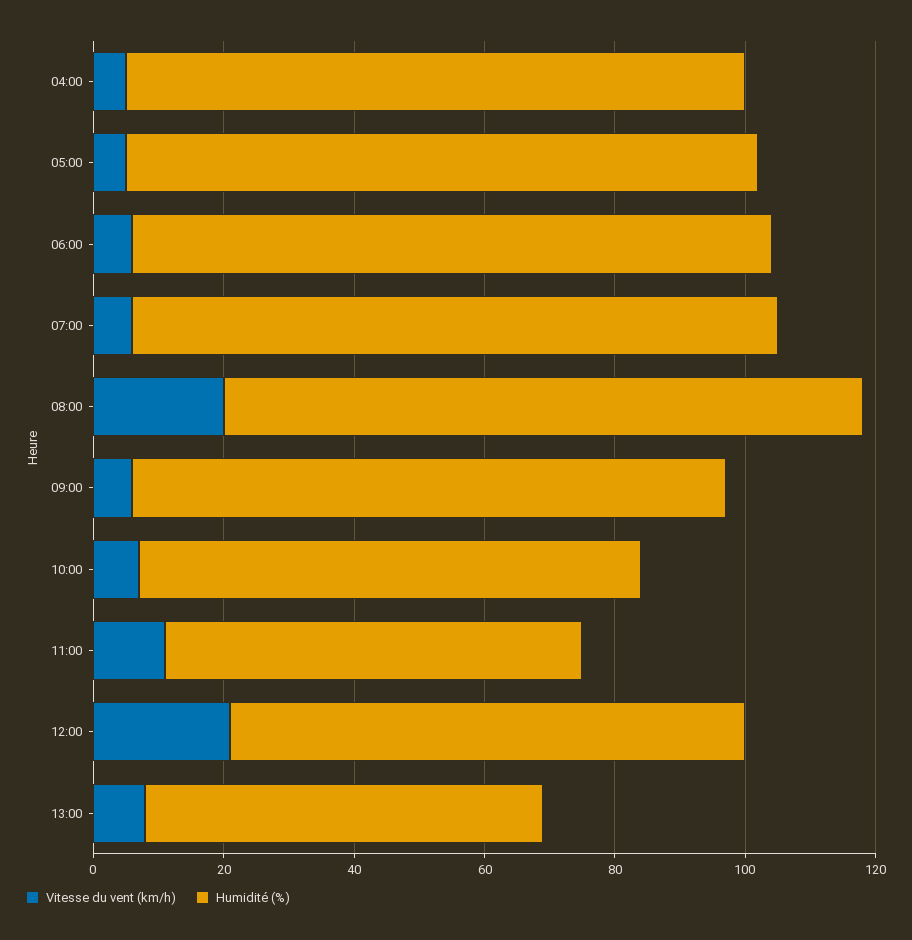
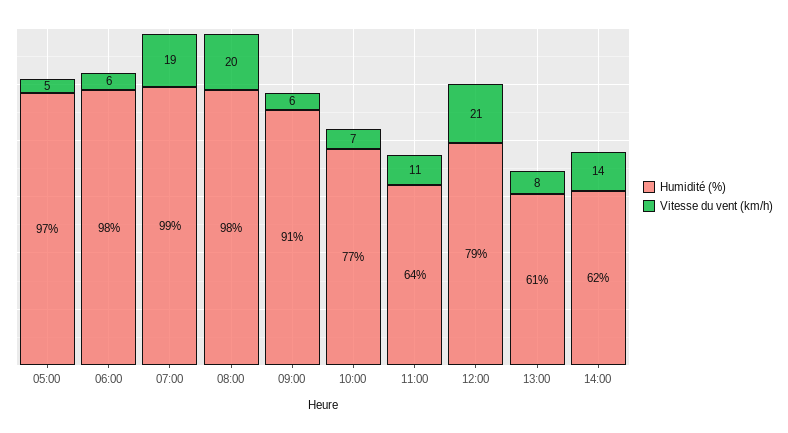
Vitesse du vent (km/h), 04:00: 5 -> none
Humidité (%), 04:00: 95 -> none
Vitesse du vent (km/h), 07:00: 5 -> 19
Humidité (%), 14:00: none -> 62
Vitesse du vent (km/h), 14:00: none -> 14

